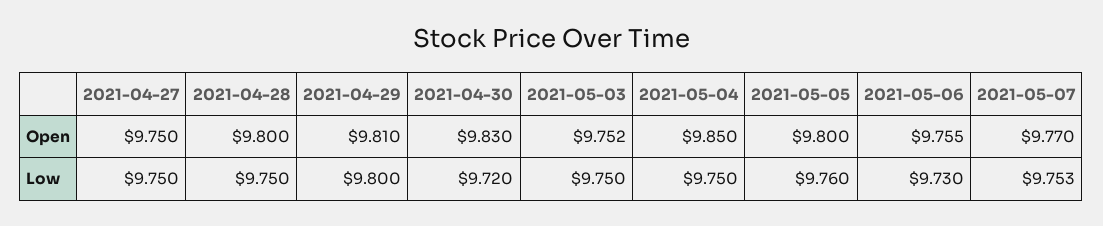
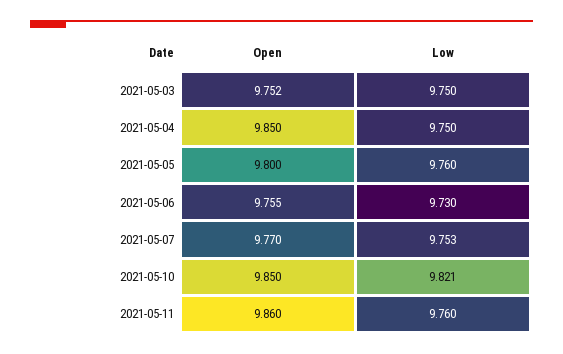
2021-04-27, Open: 9.75 -> none
2021-04-28, Open: 9.8 -> none
2021-04-29, Open: 9.81 -> none
2021-04-30, Open: 9.83 -> none
2021-04-27, Low: 9.75 -> none
2021-04-28, Low: 9.75 -> none
2021-04-29, Low: 9.8 -> none
2021-04-30, Low: 9.72 -> none
2021-05-10, Open: none -> 9.85
2021-05-10, Low: none -> 9.821
2021-05-11, Open: none -> 9.86
2021-05-11, Low: none -> 9.76

